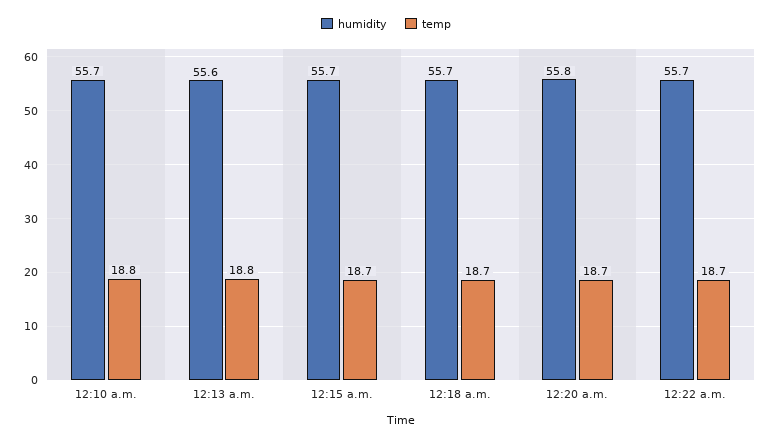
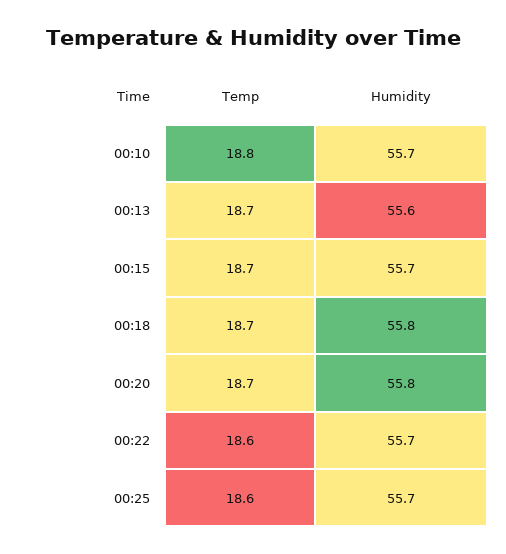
temp, 12:13 a.m.: 18.8 -> 18.7
humidity, 12:18 a.m.: 55.7 -> 55.8
temp, 12:22 a.m.: 18.7 -> 18.6
temp, 00:25: none -> 18.6
humidity, 00:25: none -> 55.7

